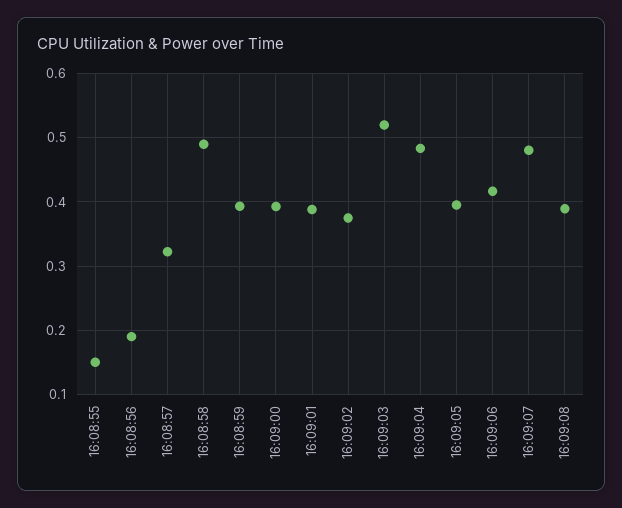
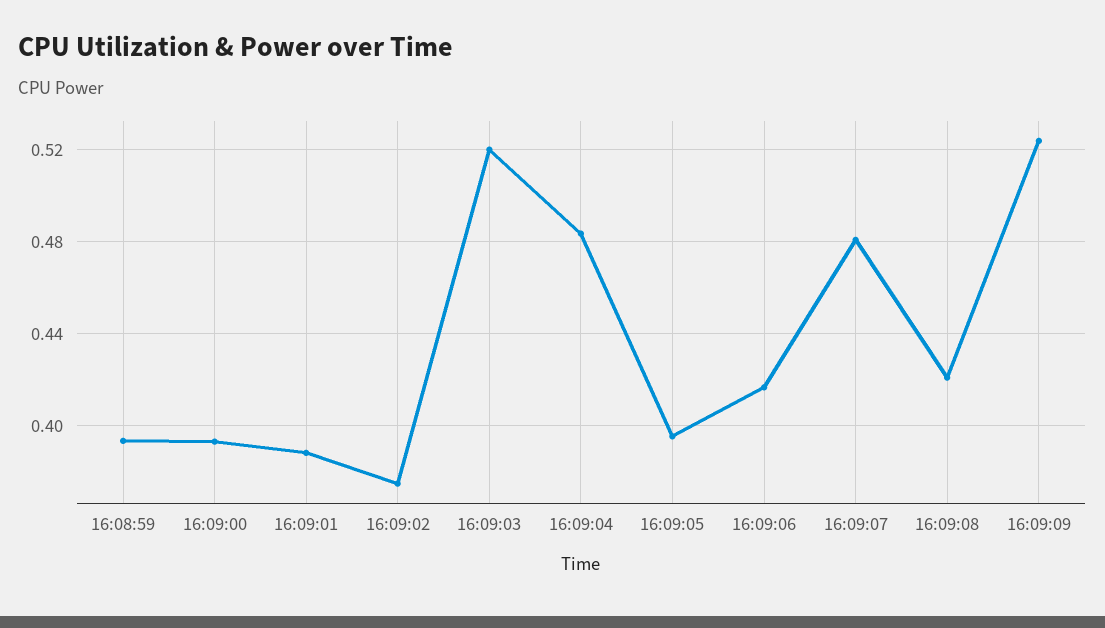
16:08:55: 0.15 -> none
16:08:56: 0.19 -> none
16:08:57: 0.32 -> none
16:08:58: 0.49 -> none
16:09:08: 0.39 -> 0.42
16:09:09: none -> 0.525

